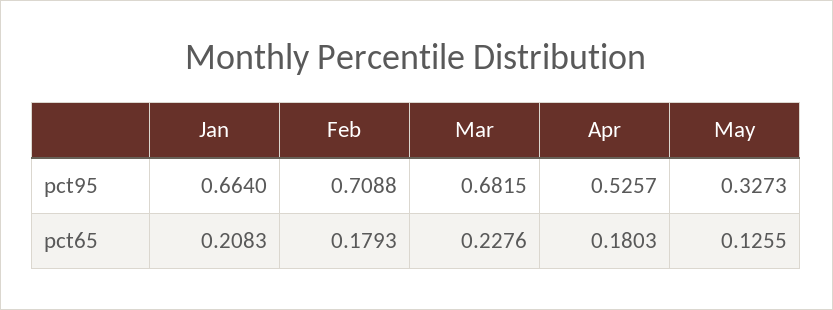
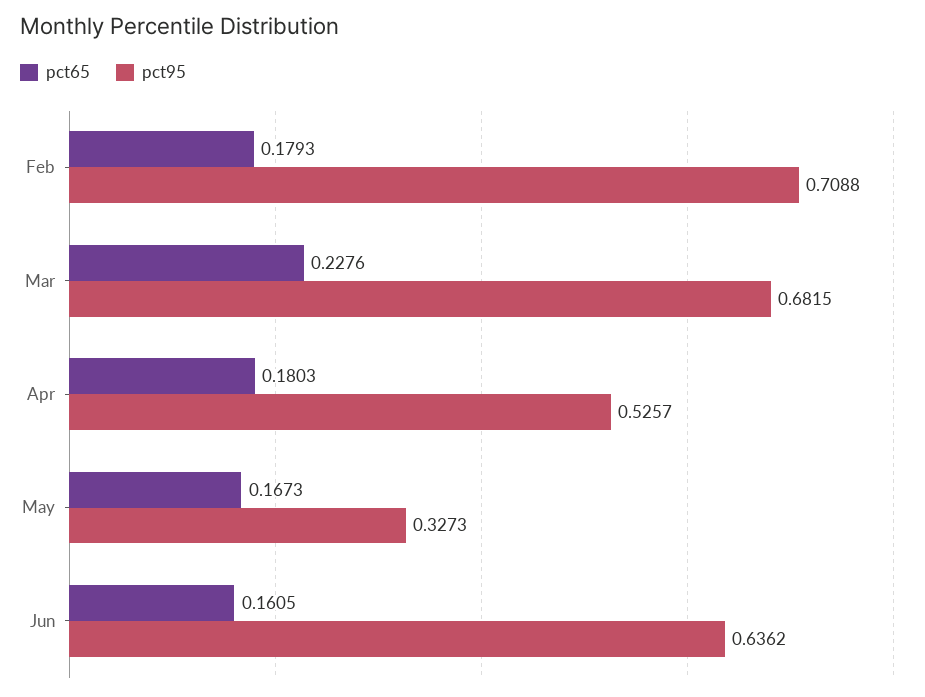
pct95, Jan: 0.664 -> none
pct65, Jan: 0.2083 -> none
pct65, May: 0.1255 -> 0.1673
pct65, Jun: none -> 0.1605
pct95, Jun: none -> 0.6362

